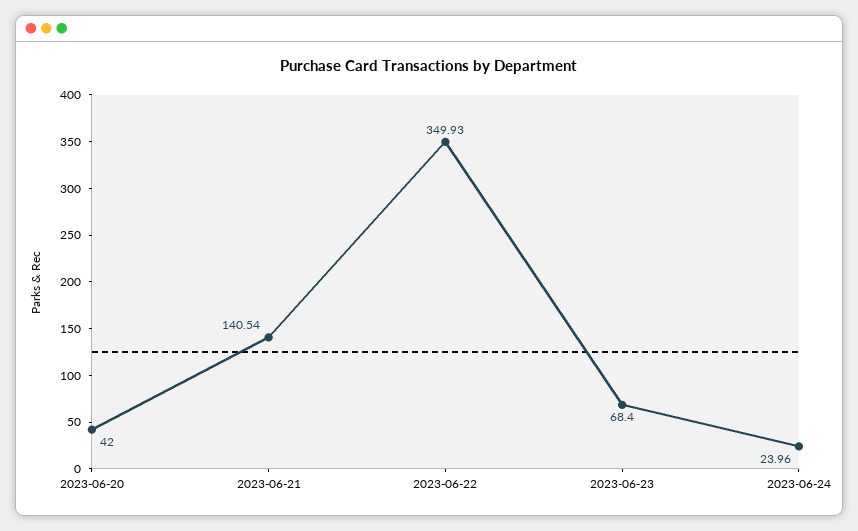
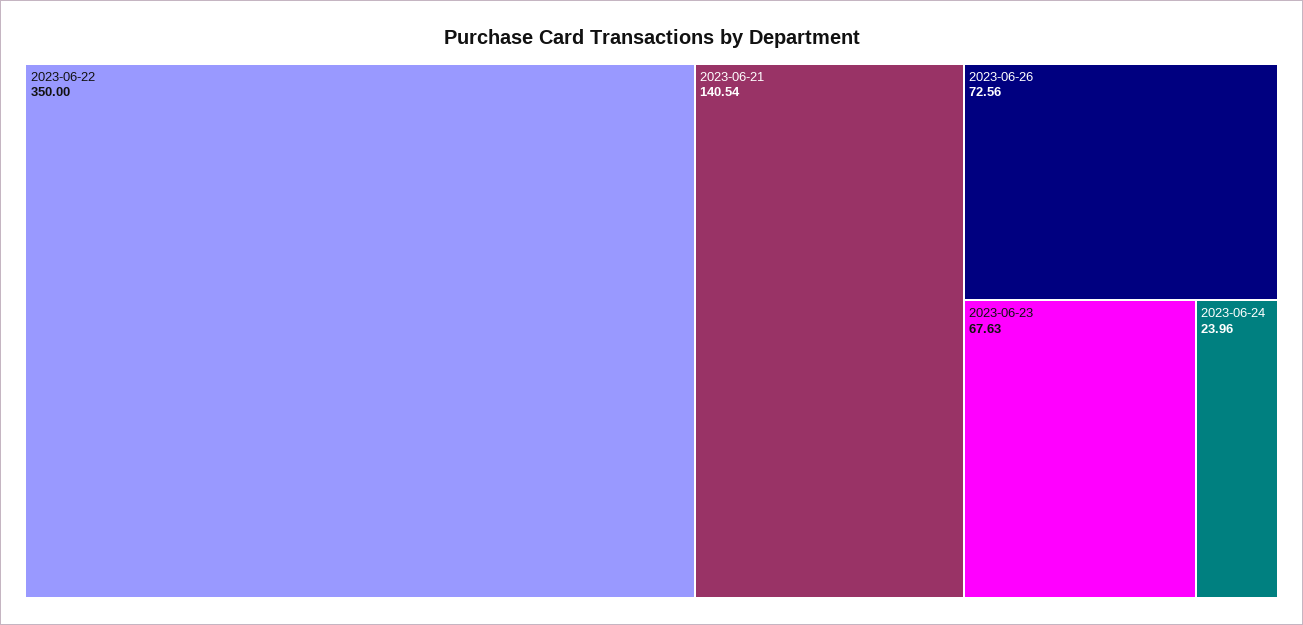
2023-06-20: 42 -> none
2023-06-22: 349.93 -> 350
2023-06-23: 68.4 -> 67.63
2023-06-26: none -> 72.56

